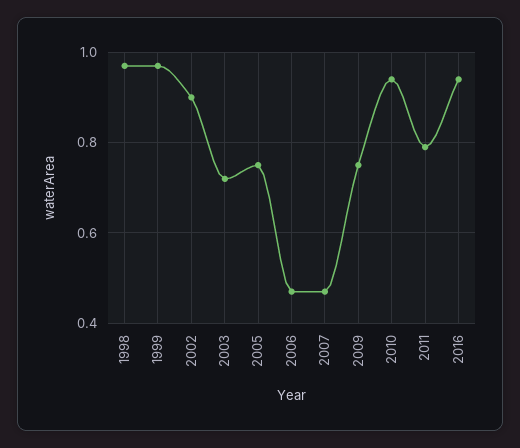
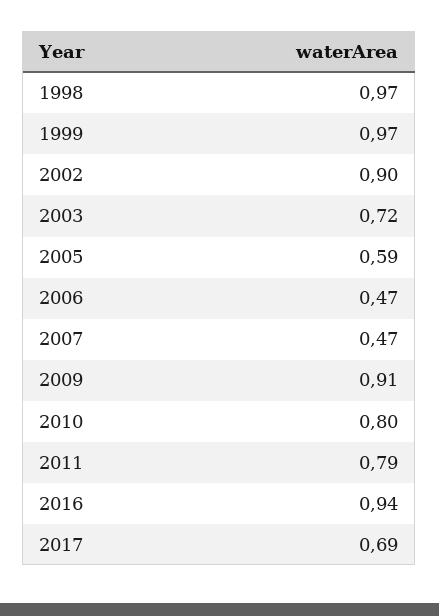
2005: 0.75 -> 0.59
2009: 0.75 -> 0.91
2010: 0.95 -> 0.8
2017: none -> 0.69

